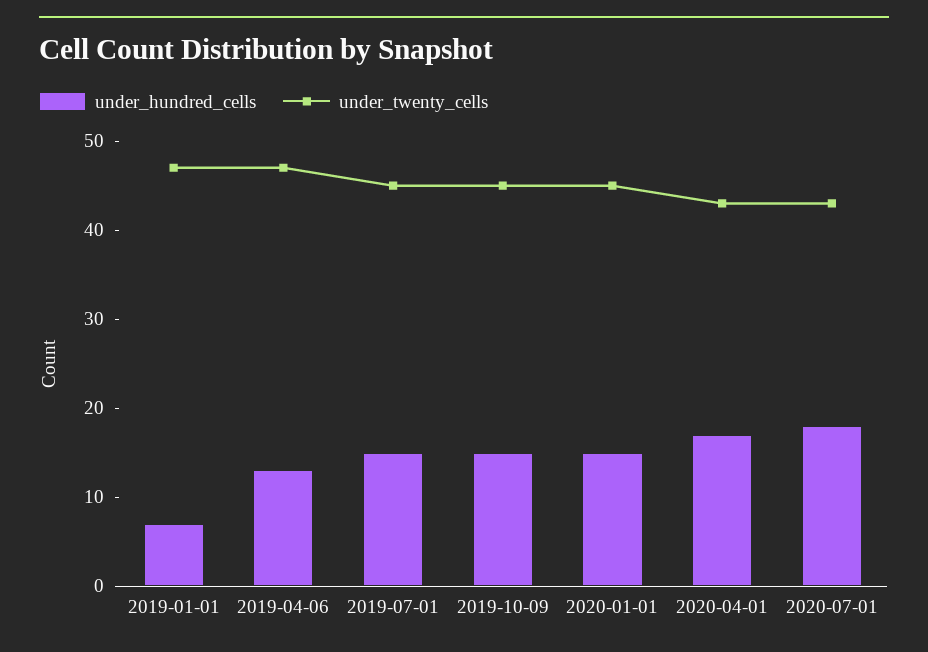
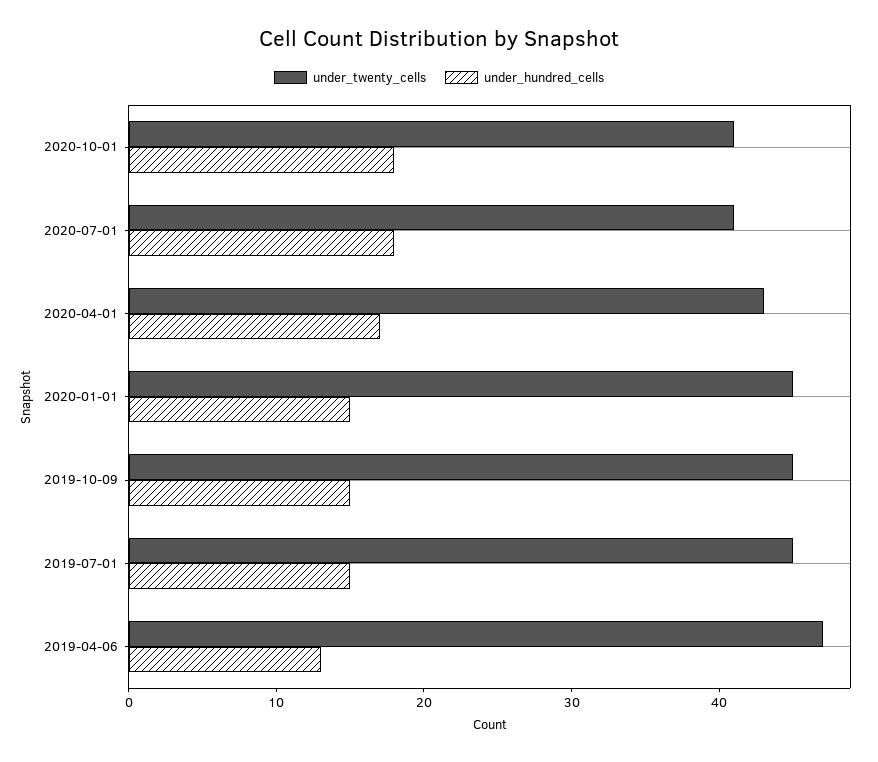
under_hundred_cells, 2019-01-01: 7 -> none
under_twenty_cells, 2019-01-01: 47 -> none
under_twenty_cells, 2020-07-01: 43 -> 41
under_twenty_cells, 2020-10-01: none -> 41
under_hundred_cells, 2020-10-01: none -> 18

